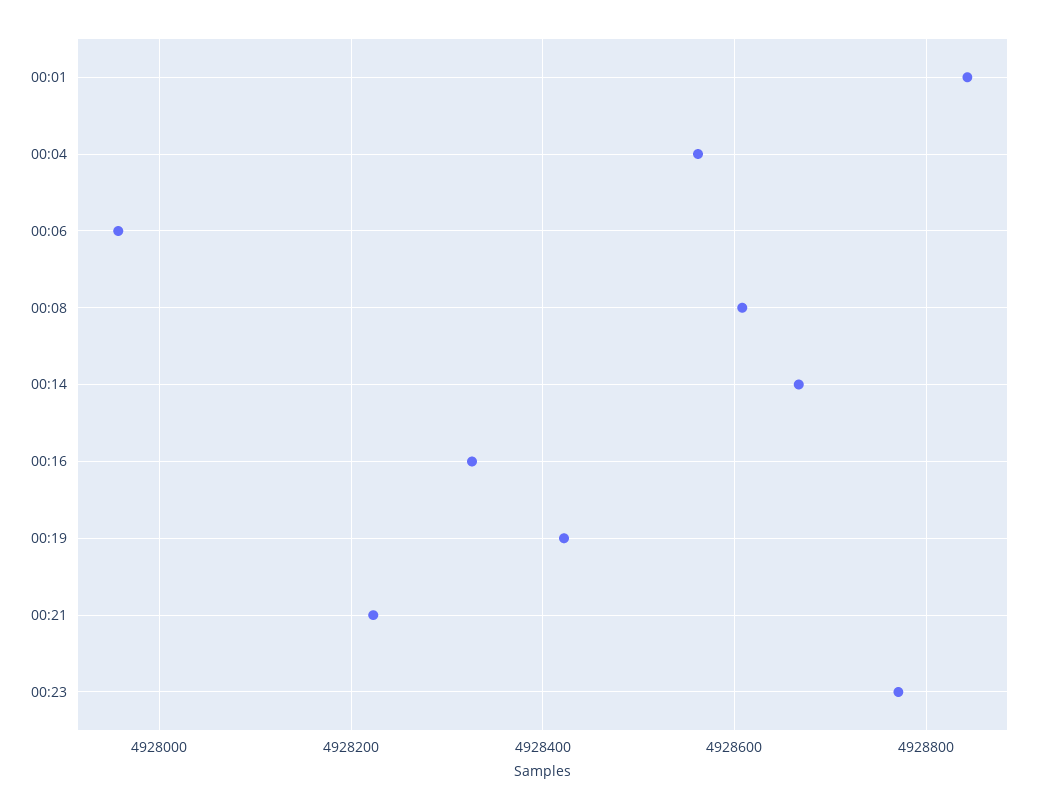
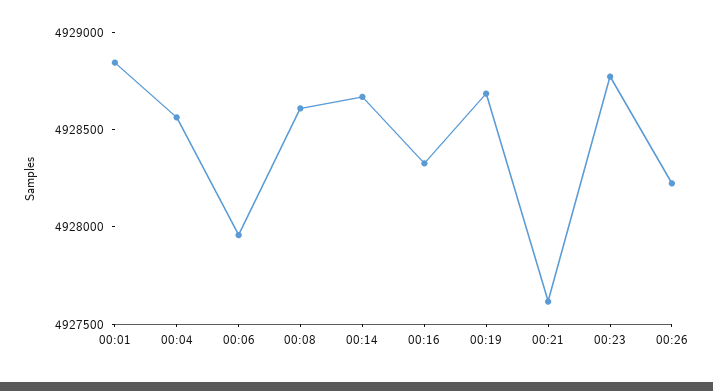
00:19: 4928420 -> 4928700
00:21: 4928220 -> 4927600
00:26: none -> 4928200

